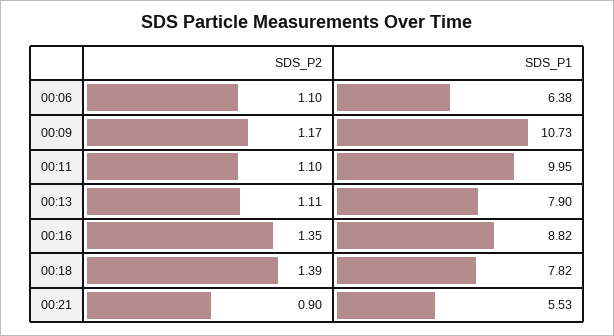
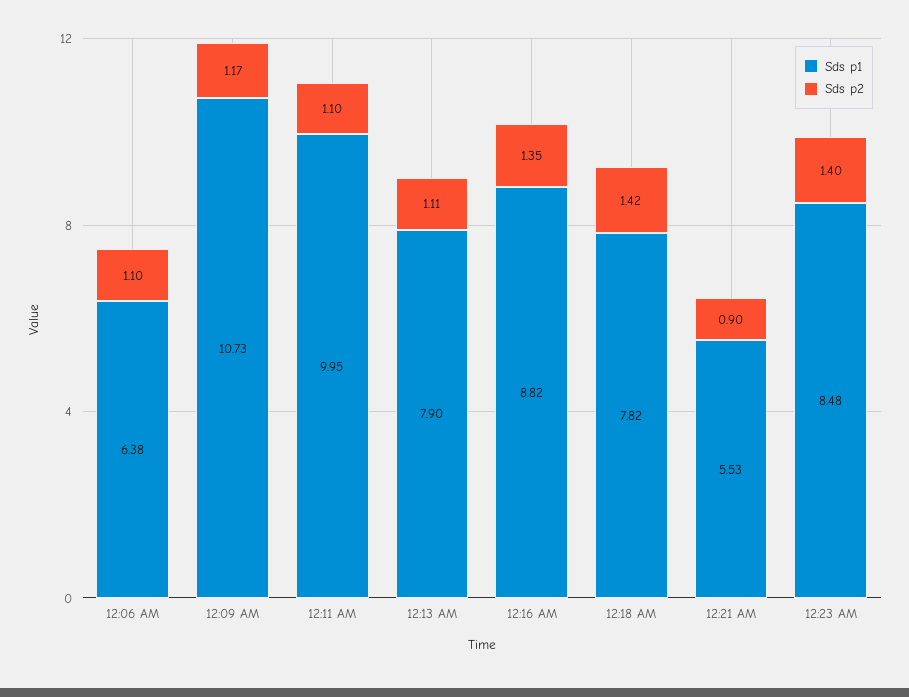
SDS_P2, 00:18: 1.39 -> 1.42
SDS_P1, 12:23 AM: none -> 8.48
SDS_P2, 12:23 AM: none -> 1.4

